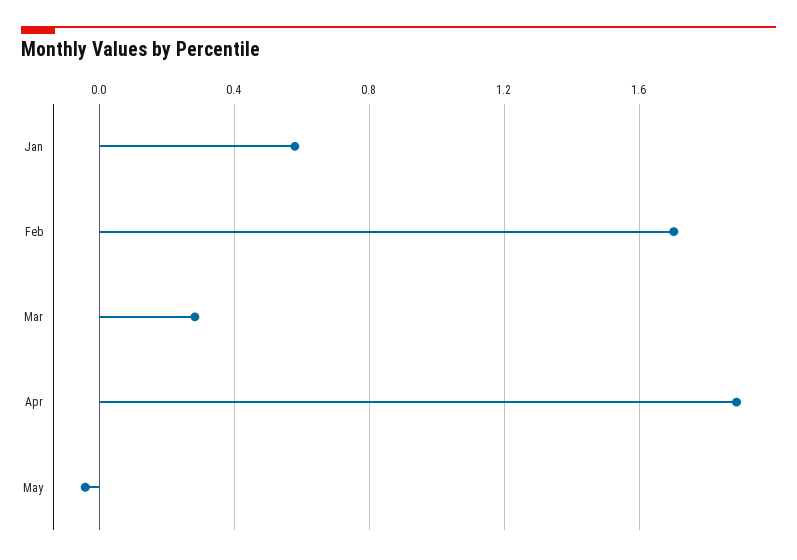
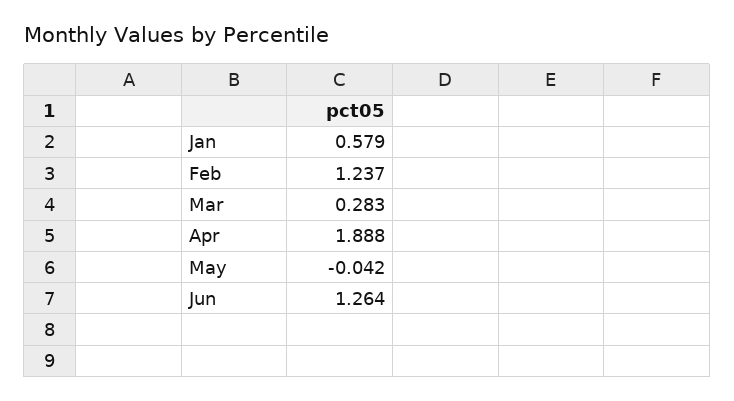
Feb: 1.7 -> 1.237
Jun: none -> 1.264

